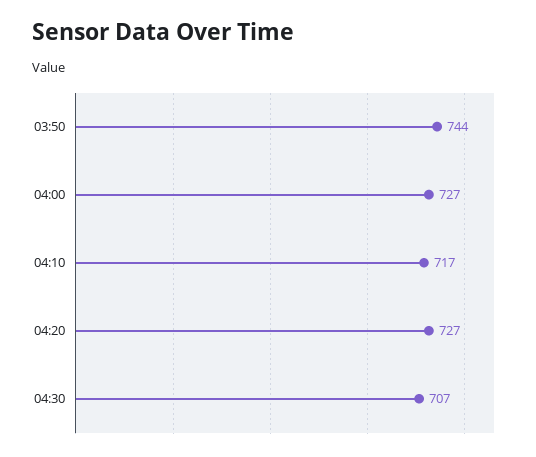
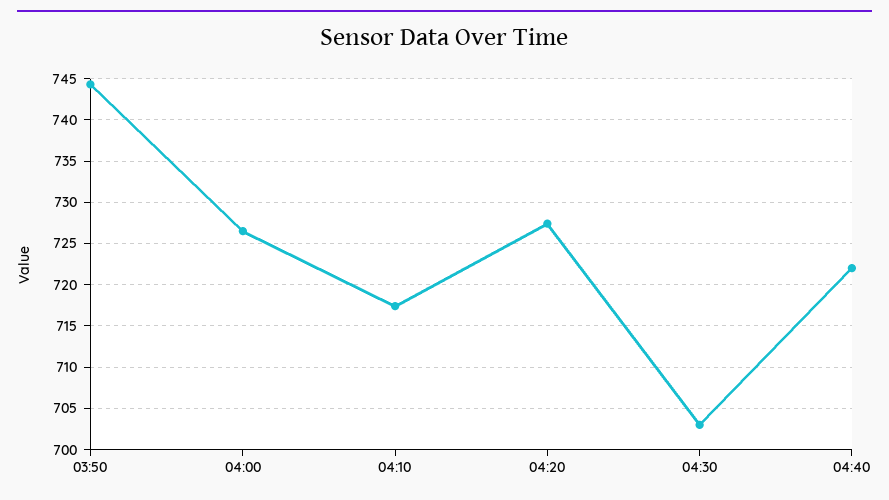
04:30: 707 -> 703
04:40: none -> 722

